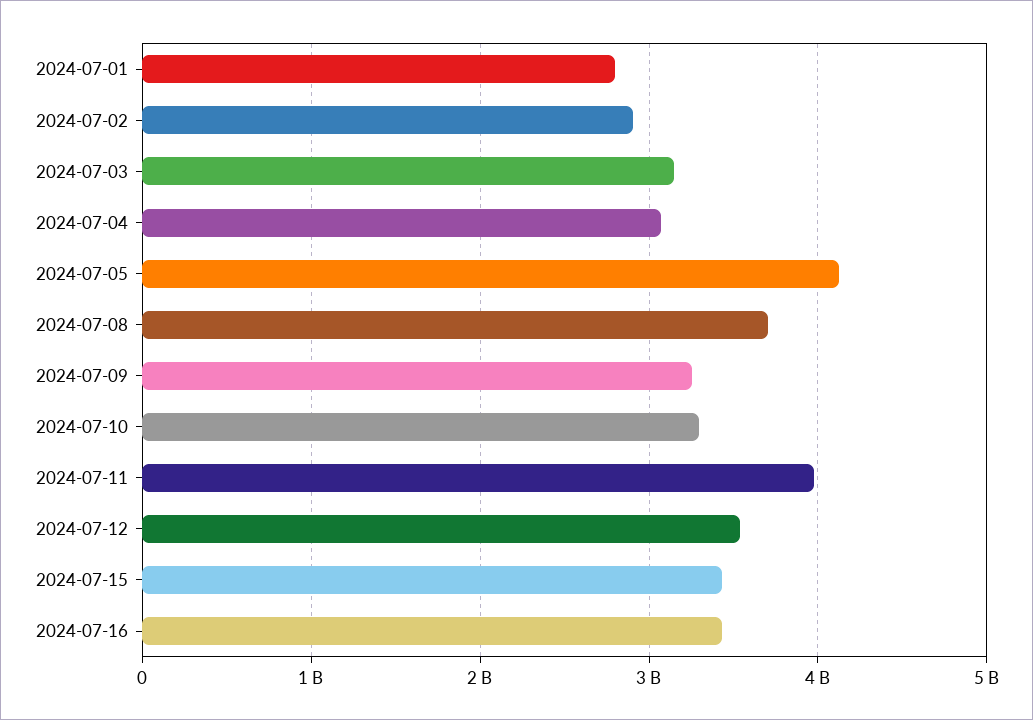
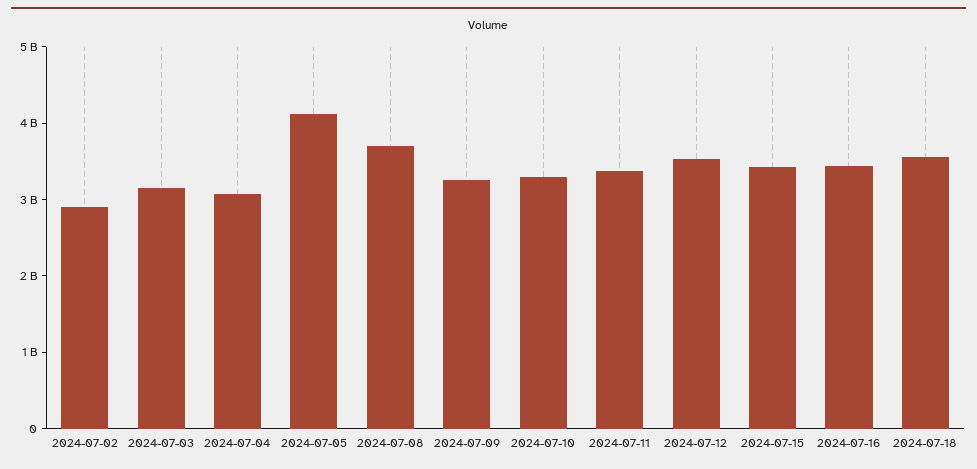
2024-07-01: 2800000000 -> none
2024-07-11: 4000000000 -> 3400000000
2024-07-18: none -> 3600000000

